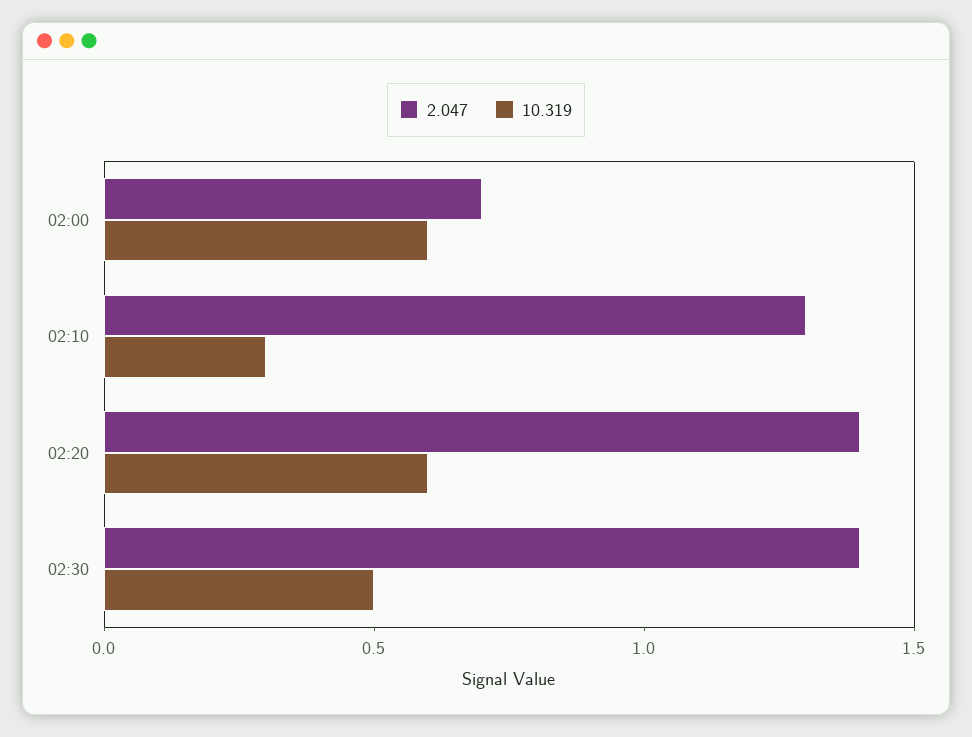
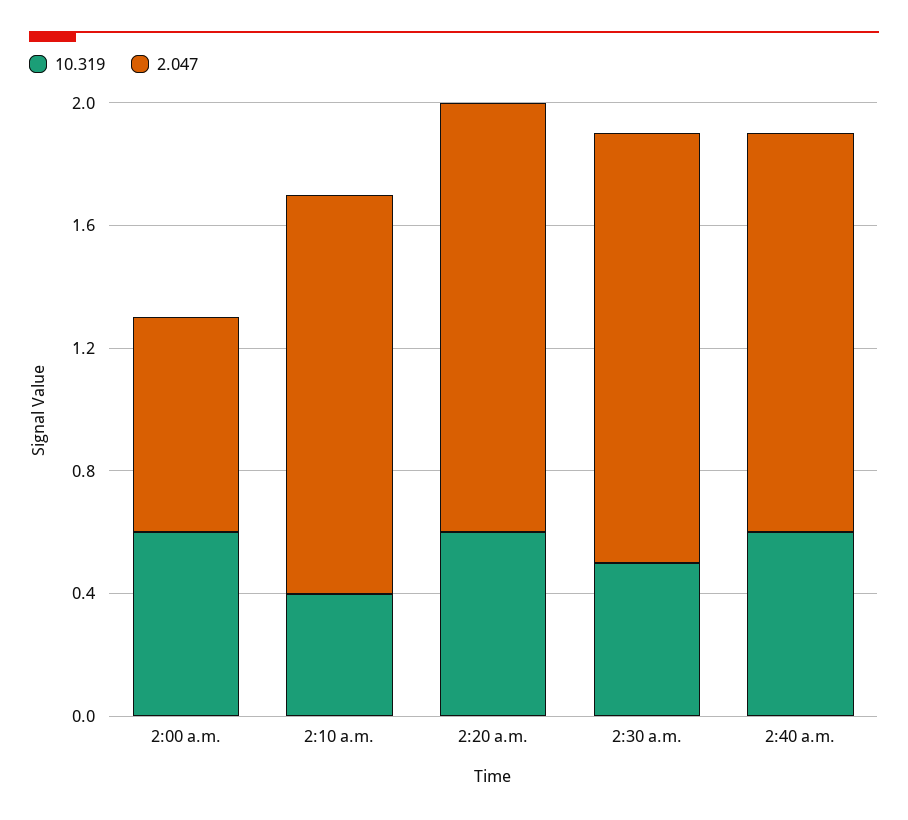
10.319, 02:10: 0.3 -> 0.4
10.319, 2:40 a.m.: none -> 0.6
2.047, 2:40 a.m.: none -> 1.3

